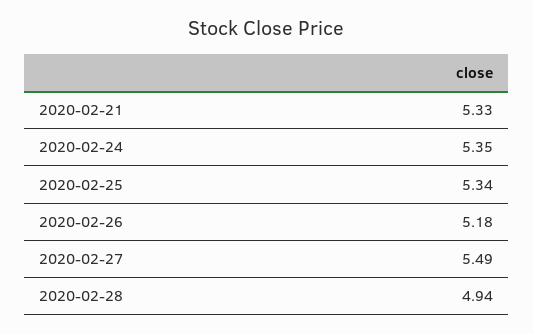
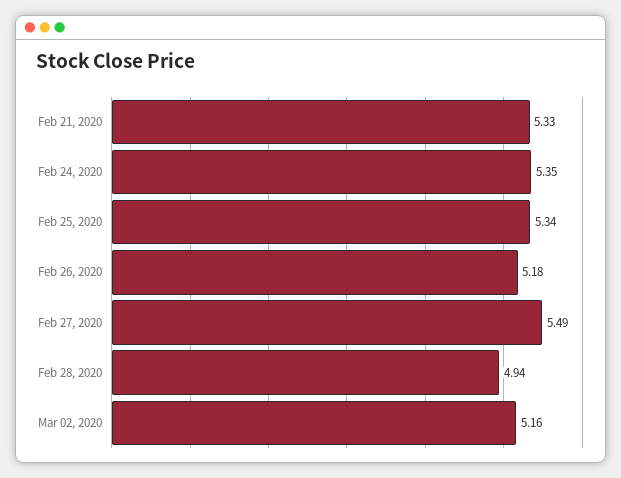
Mar 02, 2020: none -> 5.16

